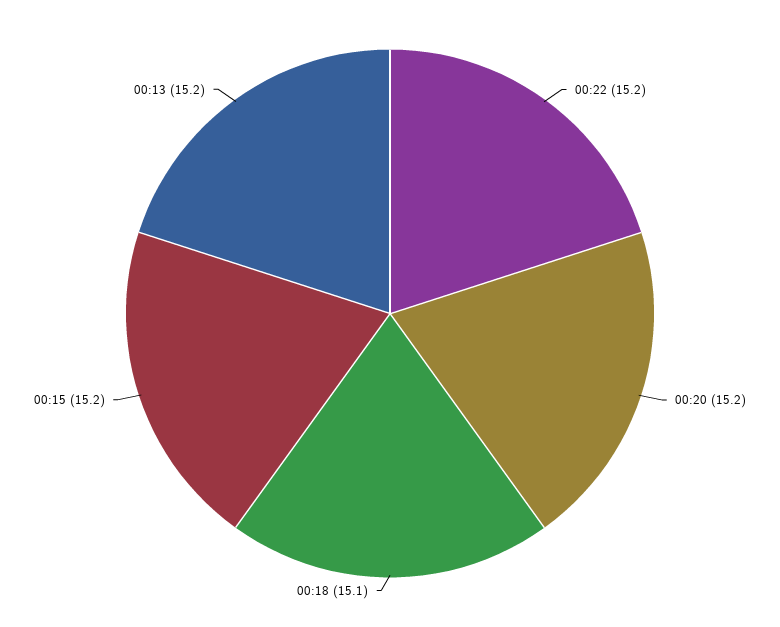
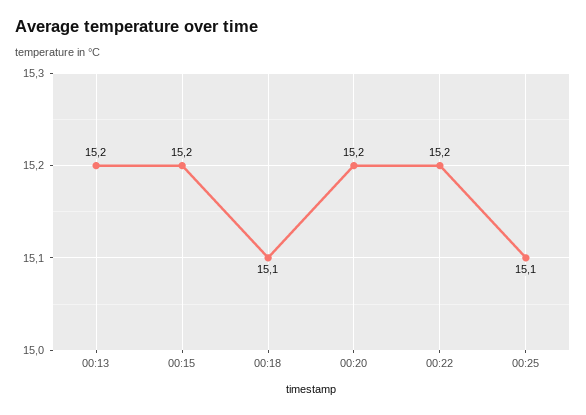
00:25: none -> 15.1

